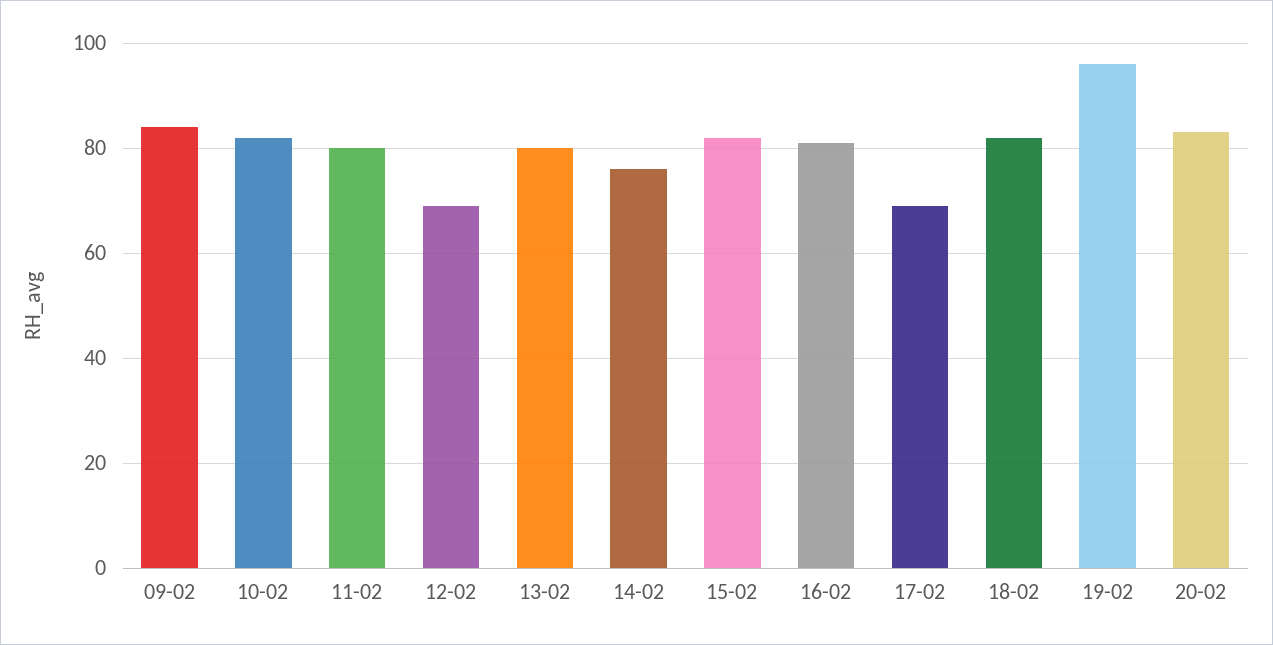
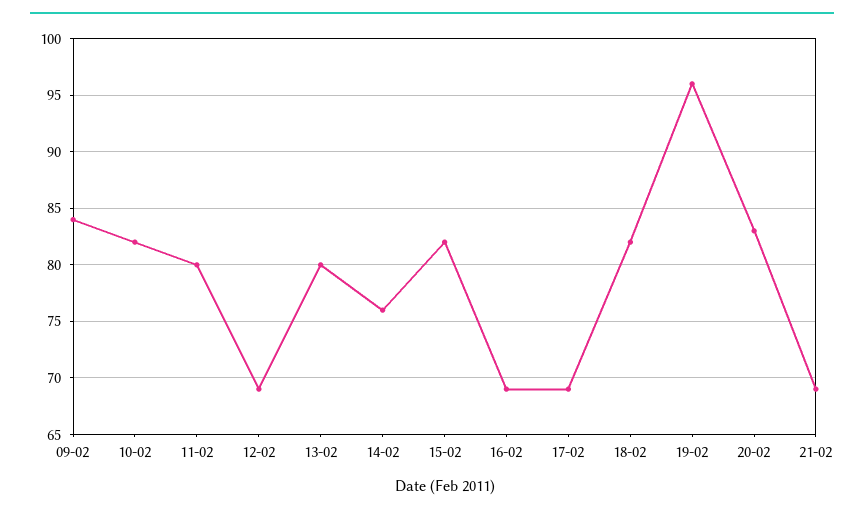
16-02: 80 -> 69
21-02: none -> 69

